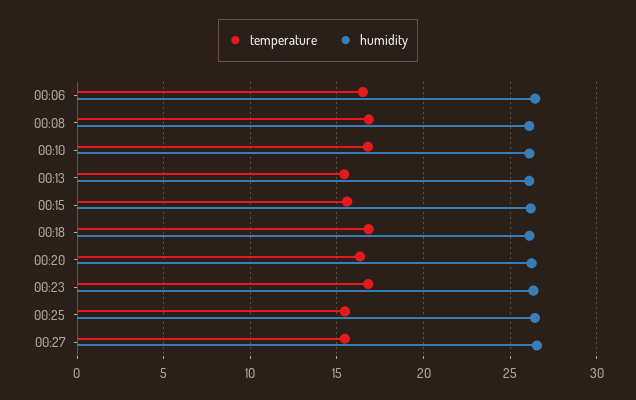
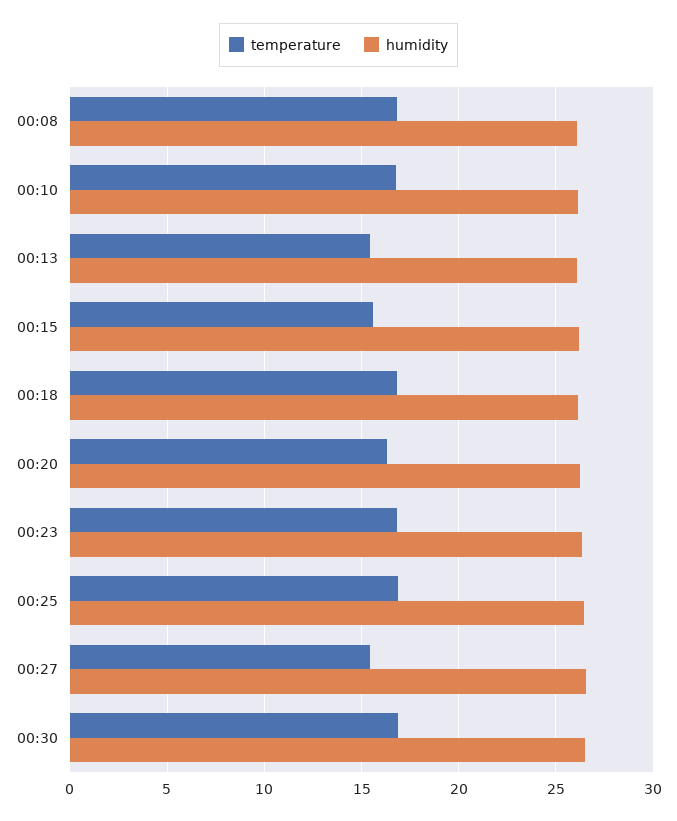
temperature, 00:06: 16.5 -> none
humidity, 00:06: 26.5 -> none
temperature, 00:25: 15.5 -> 17
temperature, 00:30: none -> 17
humidity, 00:30: none -> 26.5

